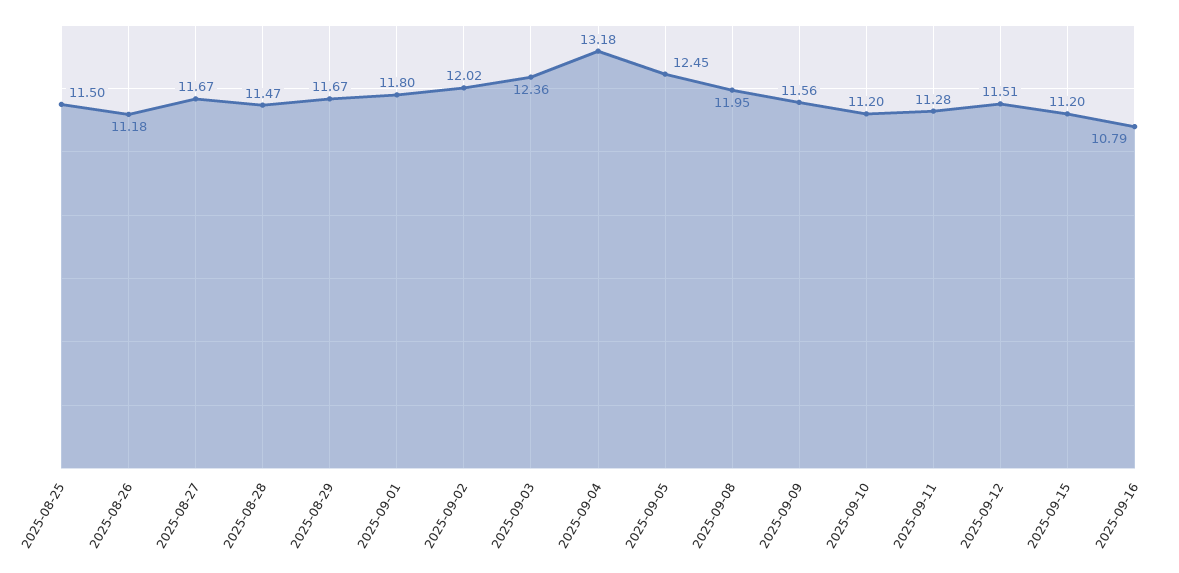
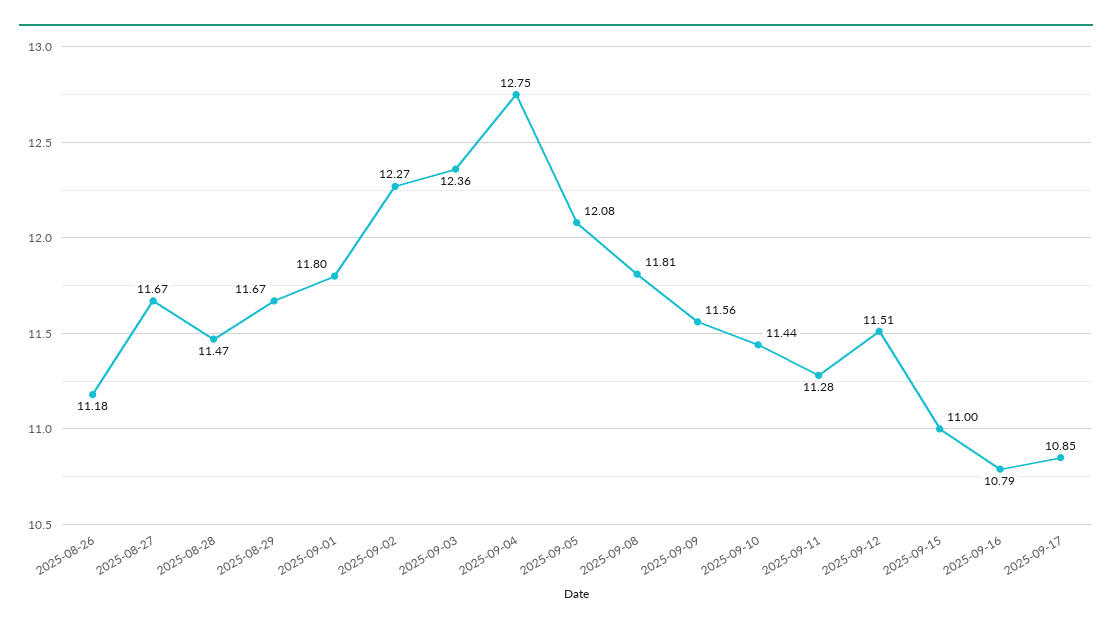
2025-08-25: 11.5 -> none
2025-09-02: 12.02 -> 12.27
2025-09-04: 13.18 -> 12.75
2025-09-05: 12.45 -> 12.08
2025-09-08: 11.95 -> 11.81
2025-09-10: 11.2 -> 11.44
2025-09-15: 11.2 -> 11
2025-09-17: none -> 10.85

